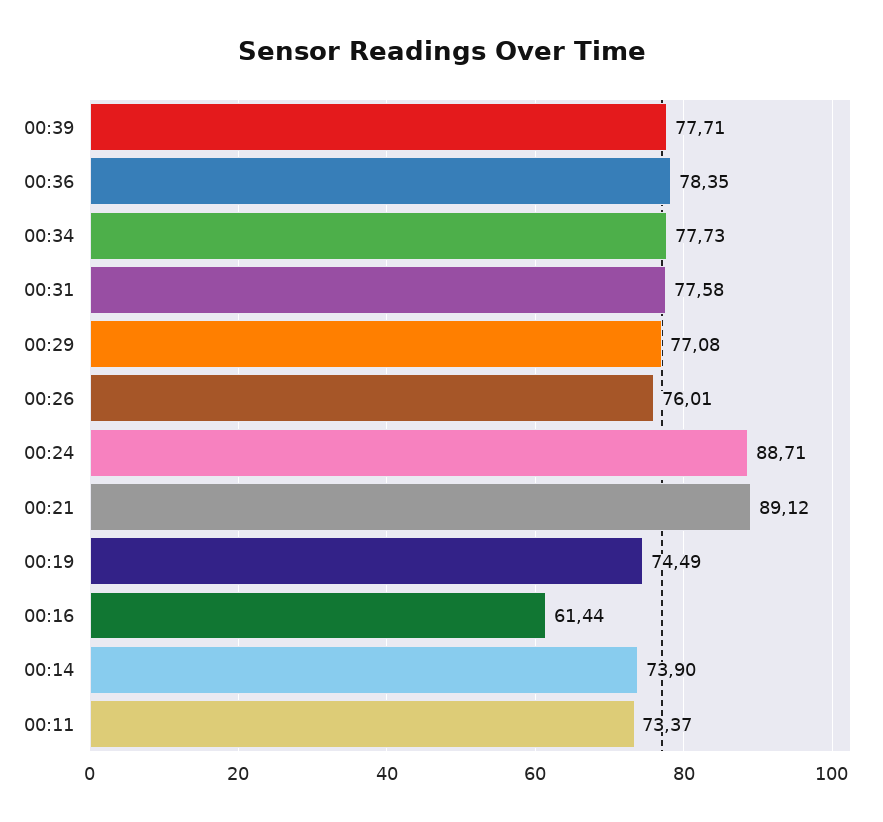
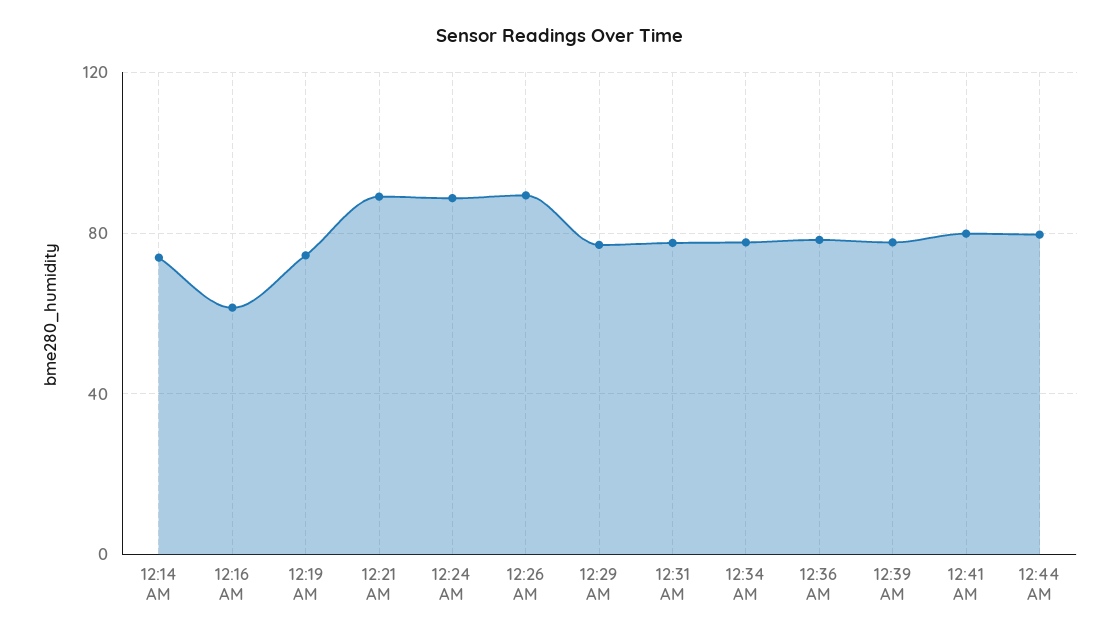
00:26: 76.01 -> 90
00:11: 73.37 -> none
12:41 AM: none -> 80
12:44 AM: none -> 80

